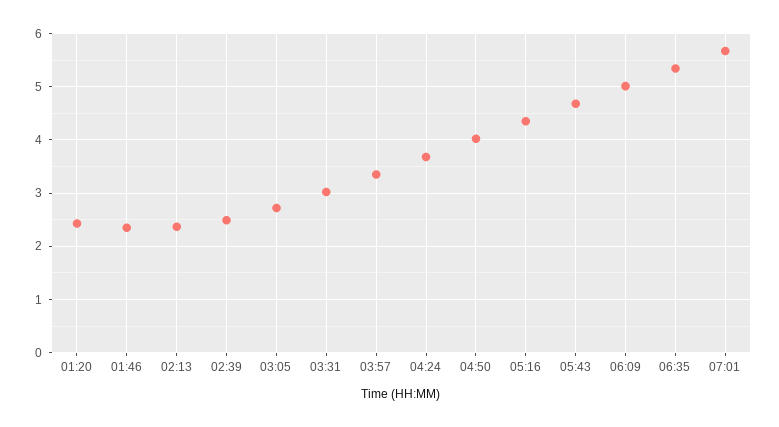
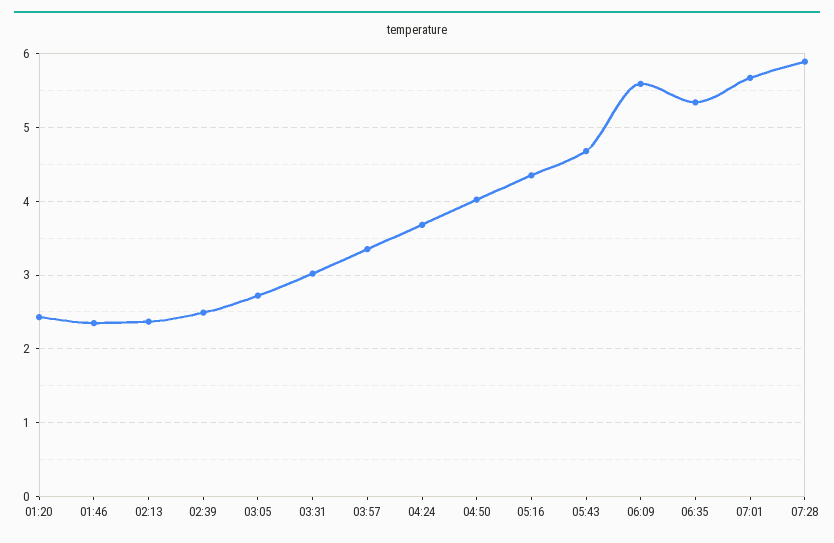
06:09: 5 -> 5.6
07:28: none -> 5.9

